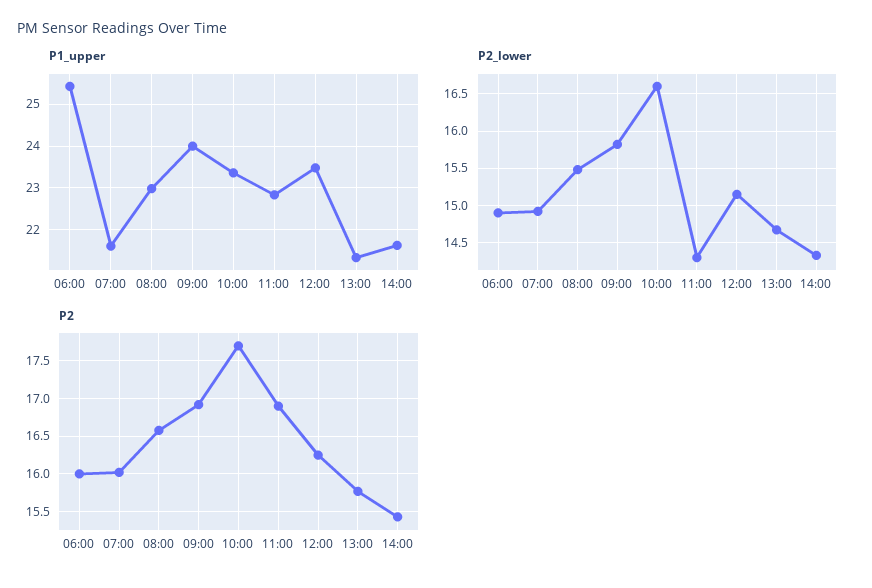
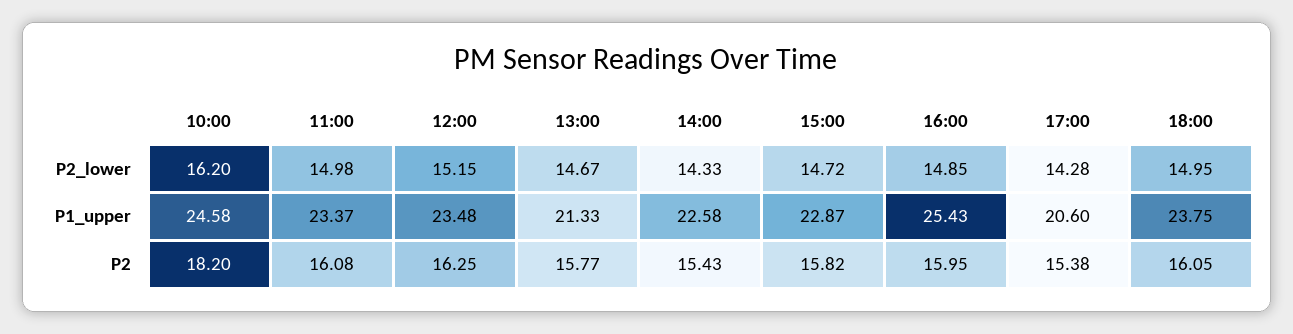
P1_upper, 06:00: 25.4 -> none
P1_upper, 07:00: 21.6 -> none
P1_upper, 08:00: 23 -> none
P1_upper, 09:00: 24 -> none
P1_upper, 10:00: 23.4 -> 24.58
P1_upper, 11:00: 22.8 -> 23.37
P1_upper, 14:00: 21.6 -> 22.58
P2_lower, 06:00: 14.9 -> none
P2_lower, 07:00: 14.9 -> none
P2_lower, 08:00: 15.5 -> none
P2_lower, 09:00: 15.8 -> none
P2_lower, 10:00: 16.6 -> 16.2
P2_lower, 11:00: 14.3 -> 14.98
P2, 06:00: 16 -> none
P2, 07:00: 16 -> none
P2, 08:00: 16.6 -> none
P2, 09:00: 16.9 -> none
P2, 10:00: 17.7 -> 18.2
P2, 11:00: 16.9 -> 16.08
P2_lower, 15:00: none -> 14.72
P2_lower, 16:00: none -> 14.85
P2_lower, 17:00: none -> 14.28
P2_lower, 18:00: none -> 14.95
P1_upper, 15:00: none -> 22.87
P1_upper, 16:00: none -> 25.43
P1_upper, 17:00: none -> 20.6
P1_upper, 18:00: none -> 23.75
P2, 15:00: none -> 15.82
P2, 16:00: none -> 15.95
P2, 17:00: none -> 15.38
P2, 18:00: none -> 16.05

